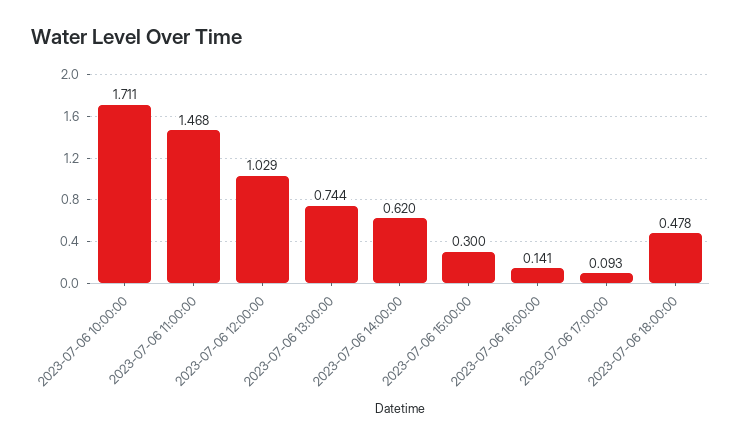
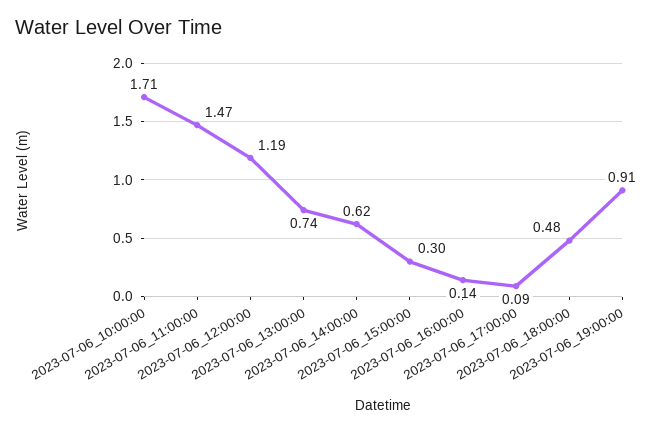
2023-07-06 12:00:00: 1.029 -> 1.19
2023-07-06_19:00:00: none -> 0.91

